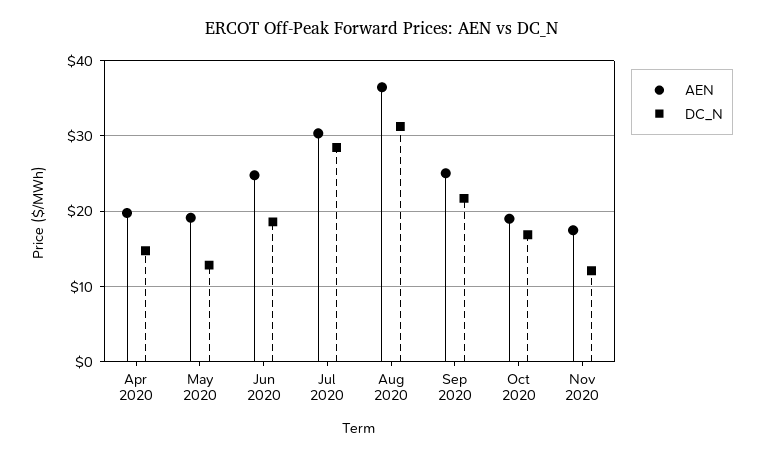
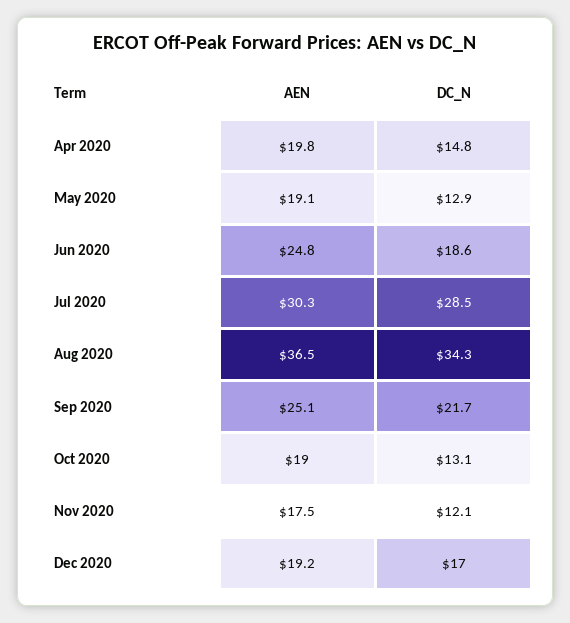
DC_N, Aug 2020: 31 -> 34.3
DC_N, Oct 2020: 17 -> 13.1
AEN, Dec 2020: none -> 19.2
DC_N, Dec 2020: none -> 17

